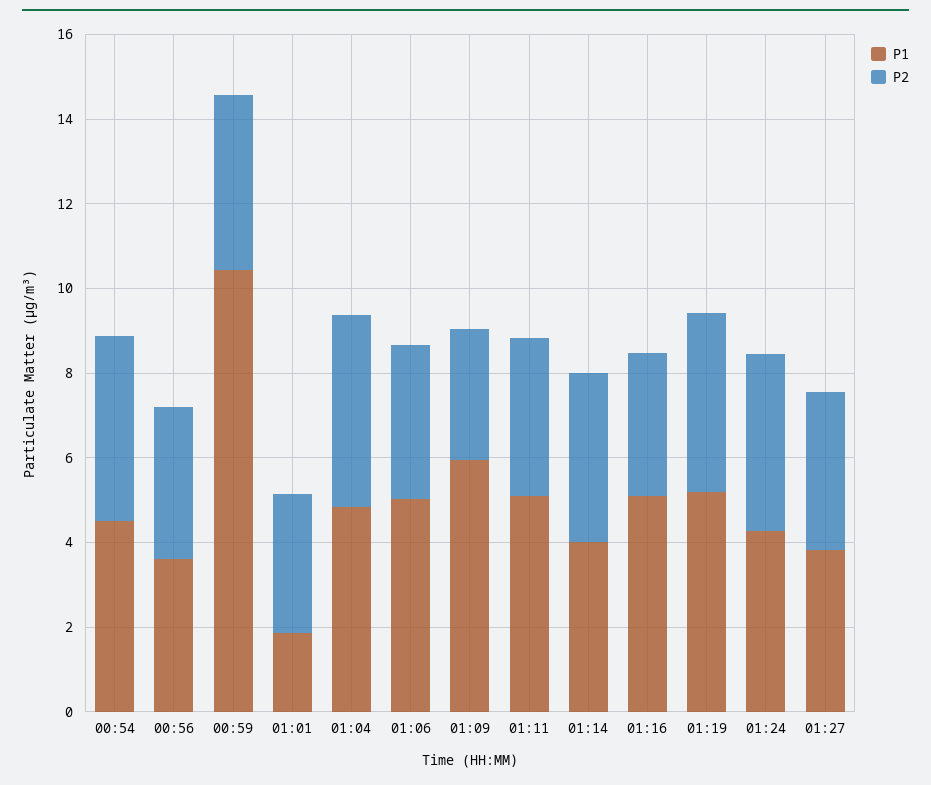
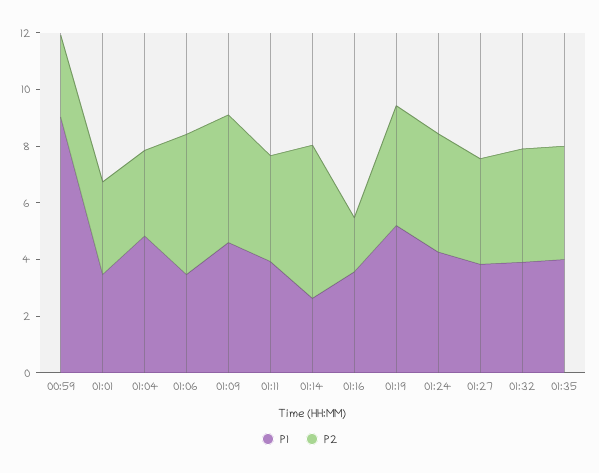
P1, 00:54: 4.5 -> none
P2, 00:54: 4.5 -> none
P1, 00:56: 3.5 -> none
P2, 00:56: 3.5 -> none
P1, 00:59: 10.5 -> 9
P2, 00:59: 4 -> 3
P1, 01:01: 2 -> 3.5
P2, 01:04: 4.5 -> 3
P1, 01:06: 5 -> 3.5
P2, 01:06: 3.5 -> 5
P1, 01:09: 6 -> 4.5
P2, 01:09: 3 -> 4.5
P1, 01:11: 5 -> 4
P1, 01:14: 4 -> 2.5
P2, 01:14: 4 -> 5.5
P1, 01:16: 5 -> 3.5
P2, 01:16: 3.5 -> 2
P1, 01:32: none -> 4
P2, 01:32: none -> 4
P1, 01:35: none -> 4
P2, 01:35: none -> 4

